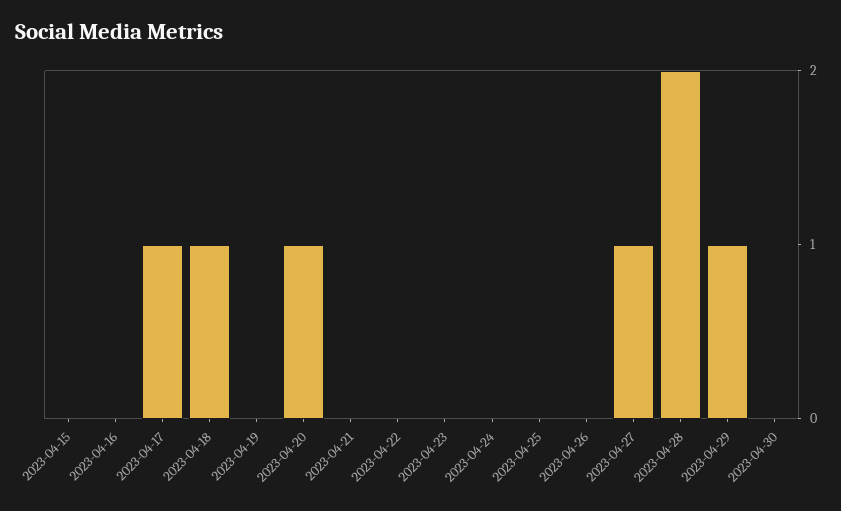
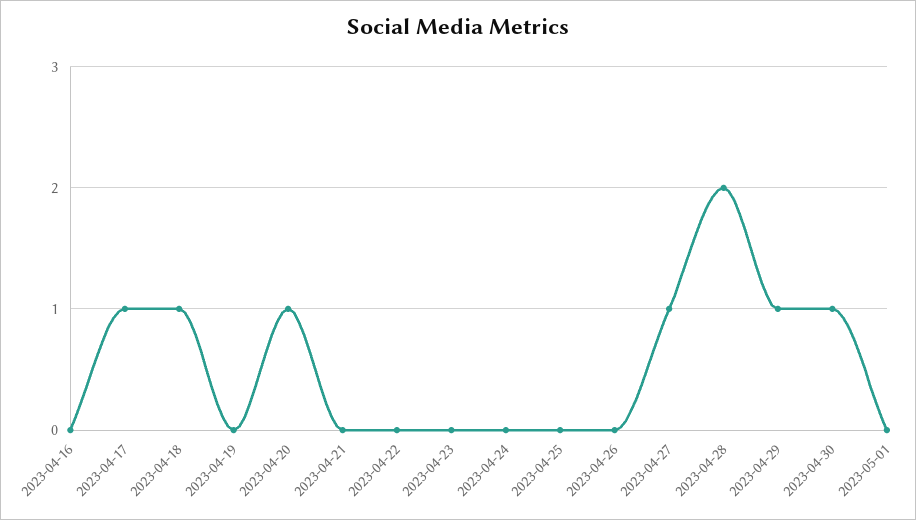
2023-04-15: 0 -> none
2023-04-30: 0 -> 1
2023-05-01: none -> 0

